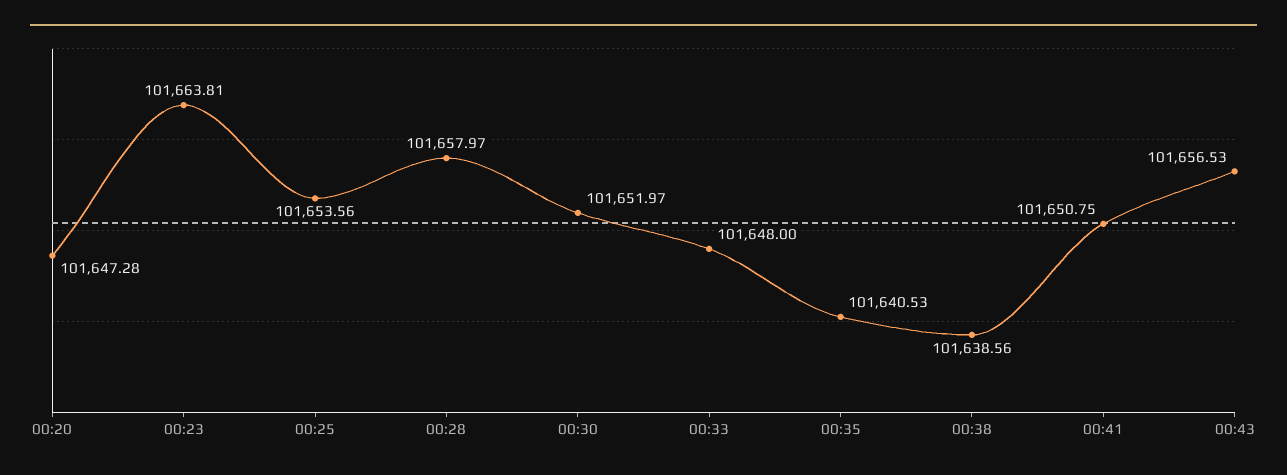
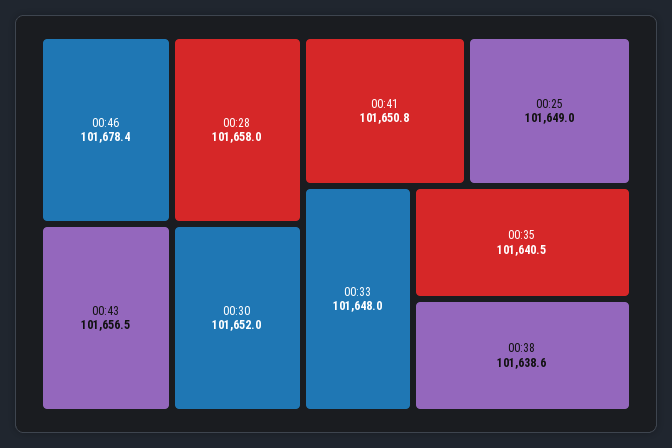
00:20: 101647.28 -> none
00:23: 101663.81 -> none
00:25: 101653.56 -> 101649
00:46: none -> 101678.4

